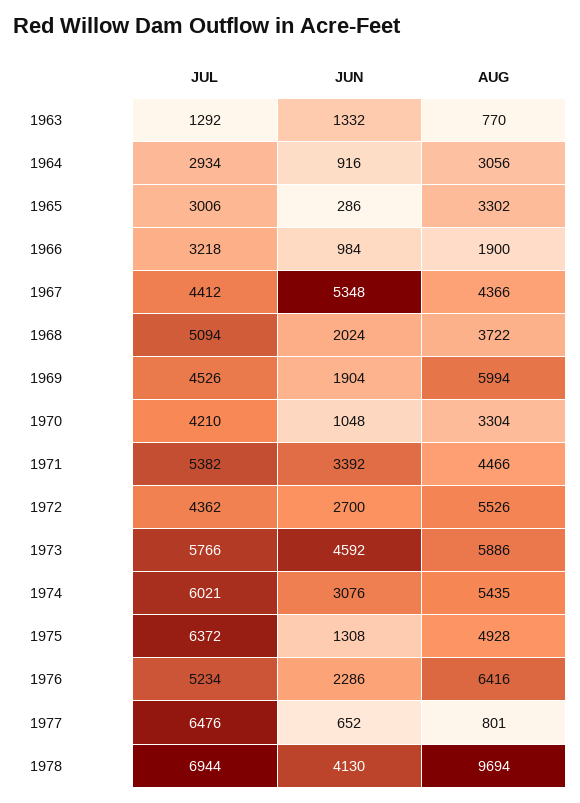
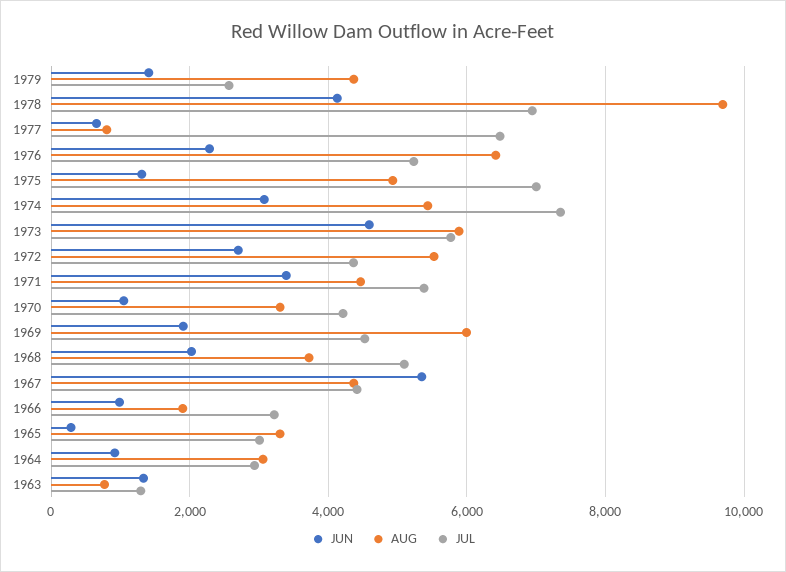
JUL, 1974: 6021 -> 7400
JUL, 1975: 6372 -> 7000
JUN, 1979: none -> 1400
AUG, 1979: none -> 4400
JUL, 1979: none -> 2600

